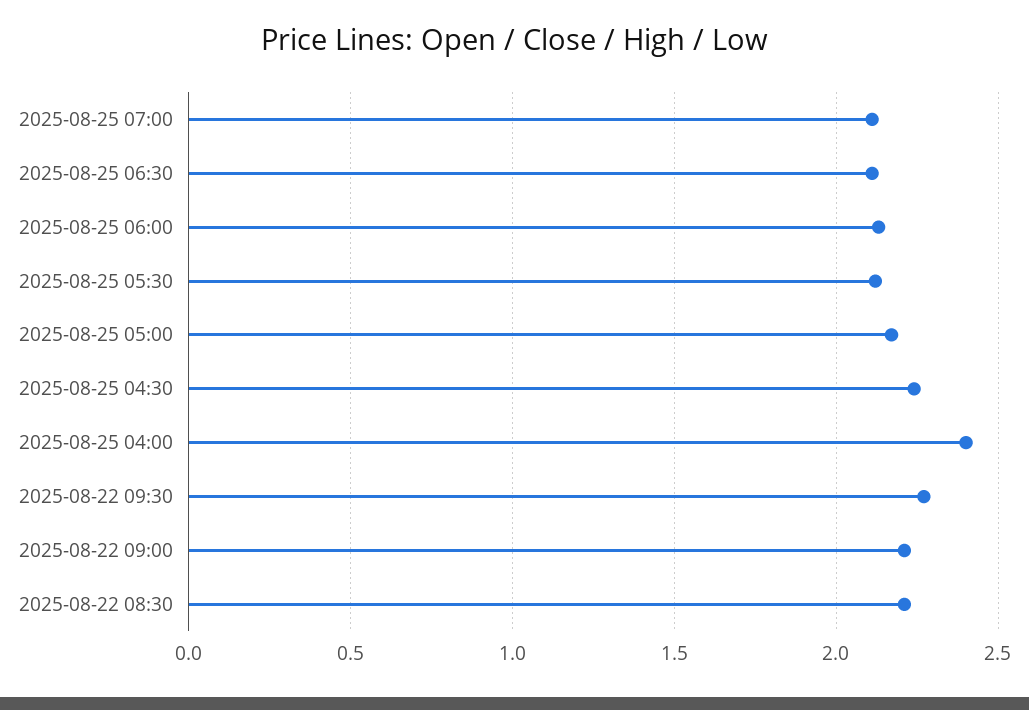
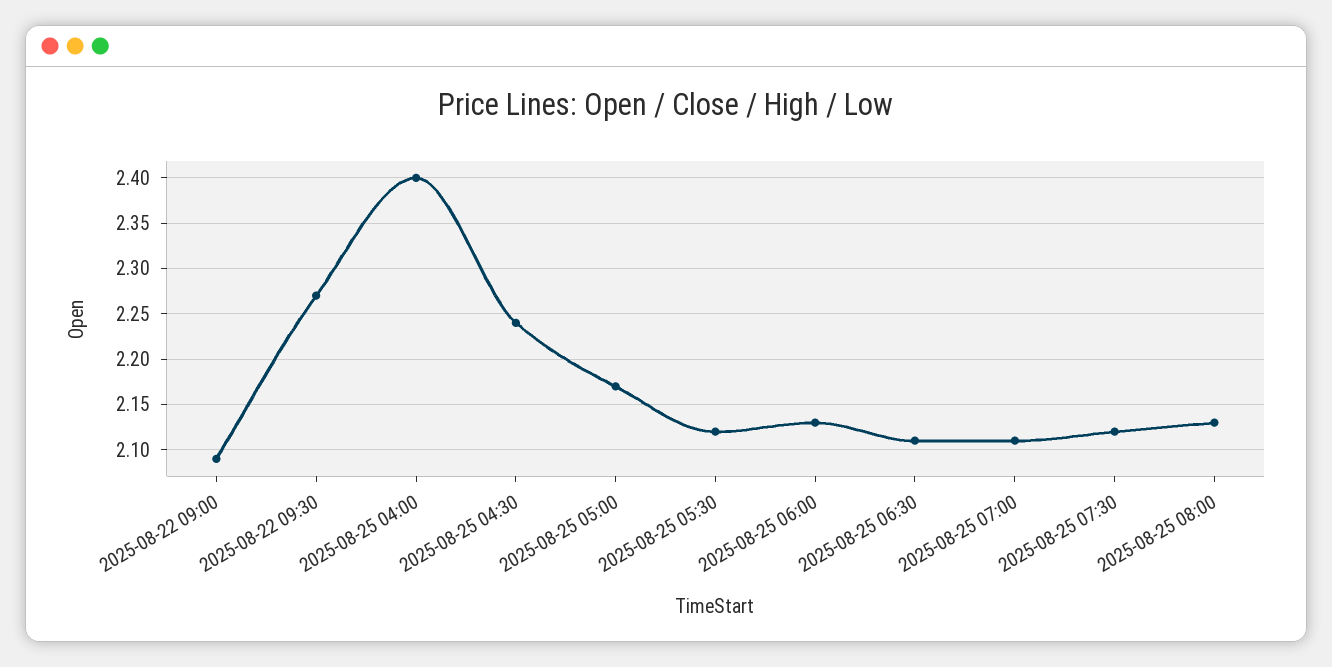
2025-08-22 09:00: 2.2 -> 2.09
2025-08-22 08:30: 2.2 -> none
2025-08-25 07:30: none -> 2.12
2025-08-25 08:00: none -> 2.13

